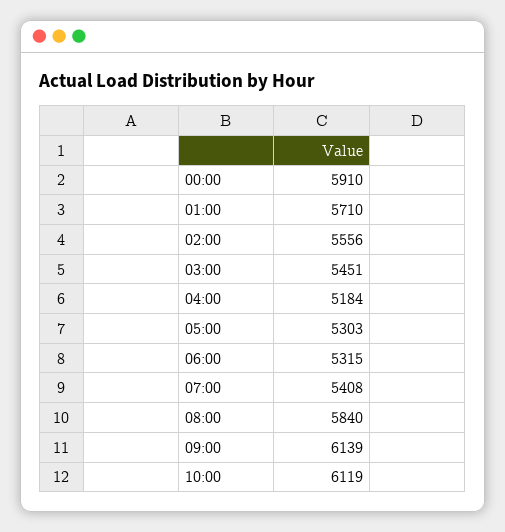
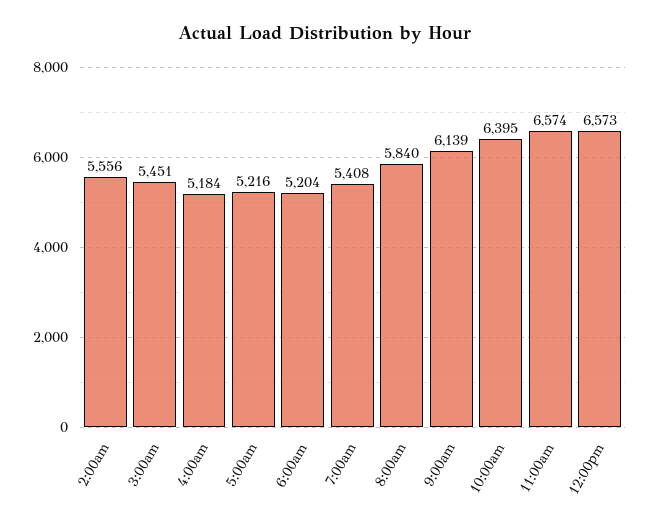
00:00: 5910 -> none
01:00: 5710 -> none
05:00: 5303 -> 5216
06:00: 5315 -> 5204
10:00: 6119 -> 6395
11:00am: none -> 6574
12:00pm: none -> 6573

